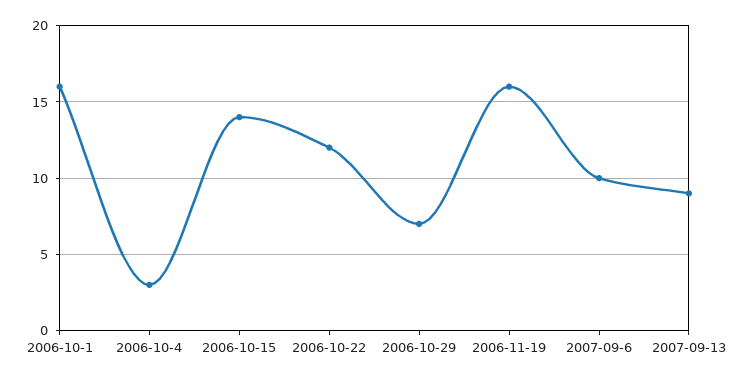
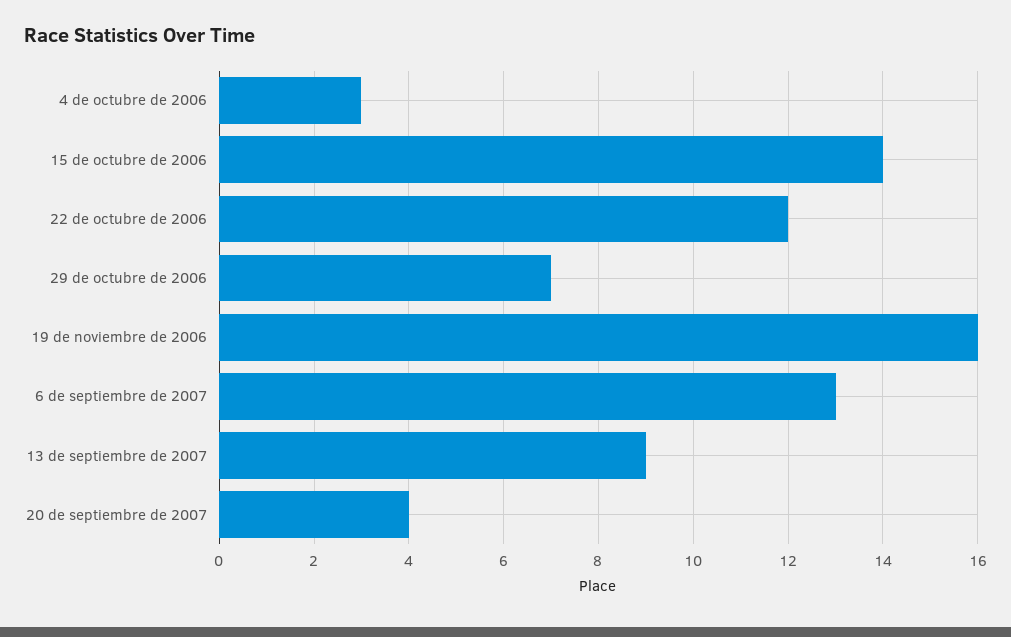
2006-10-1: 16 -> none
2007-09-6: 10 -> 13
20 de septiembre de 2007: none -> 4

